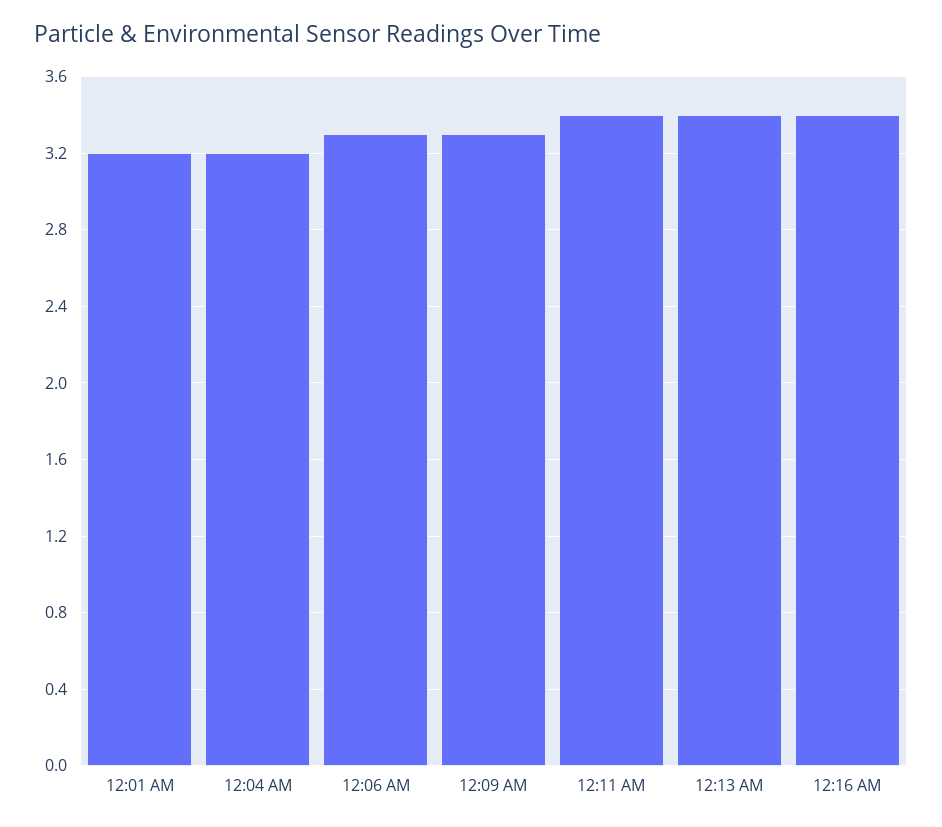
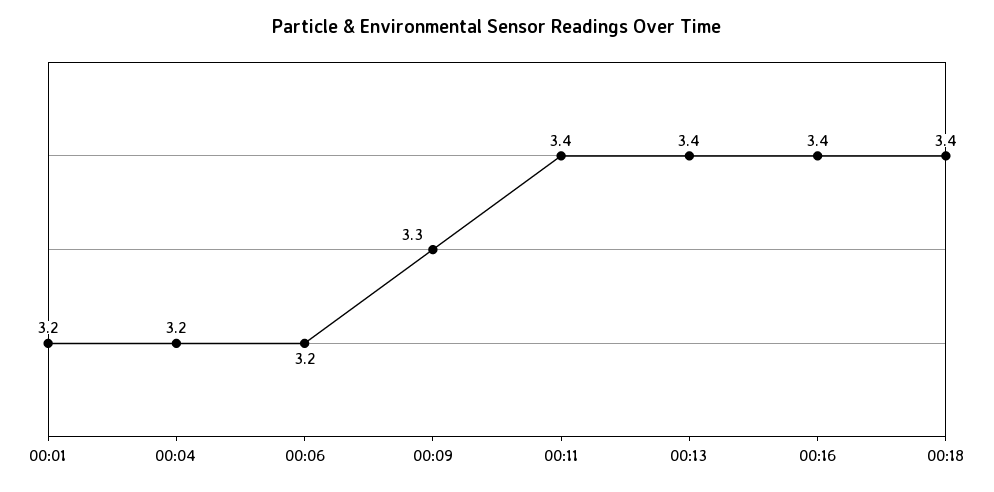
12:06 AM: 3.3 -> 3.2
00:18: none -> 3.4

